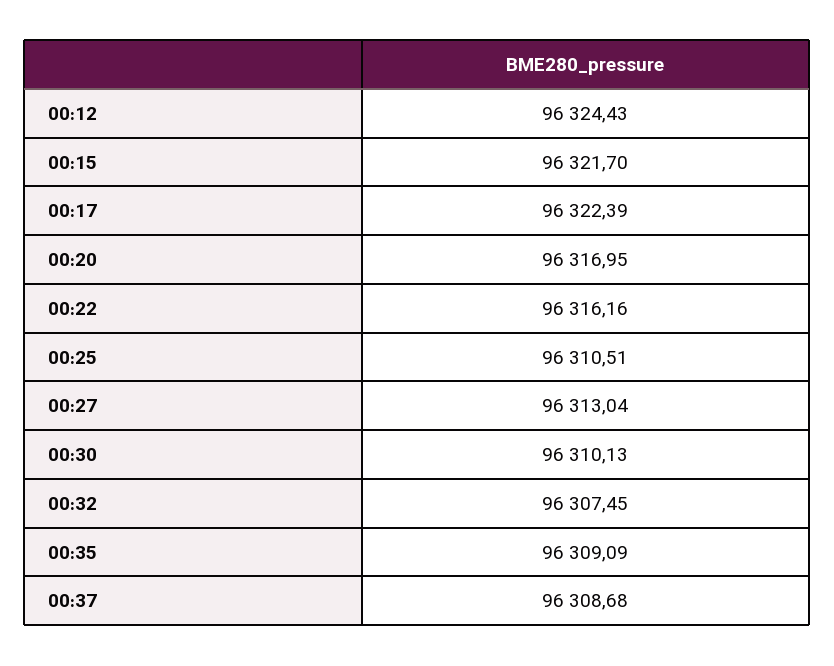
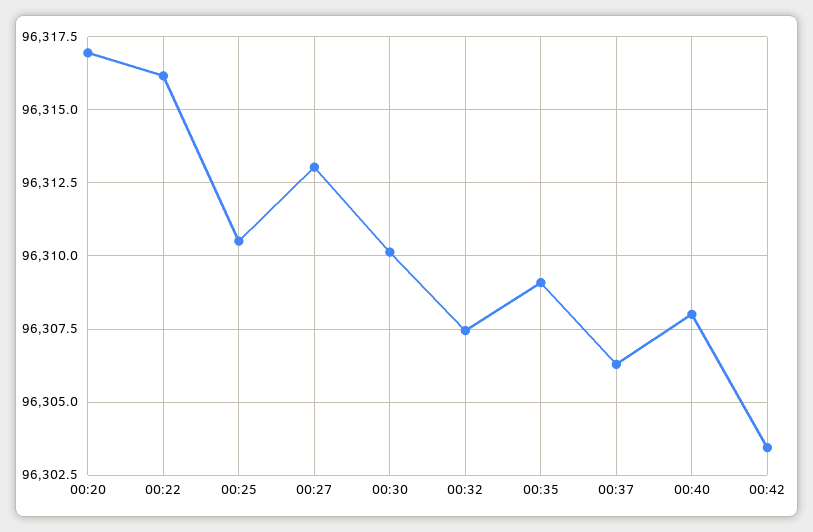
00:12: 96324.43 -> none
00:15: 96321.7 -> none
00:17: 96322.39 -> none
00:37: 96308.68 -> 96306.25
00:40: none -> 96308
00:42: none -> 96303.5

